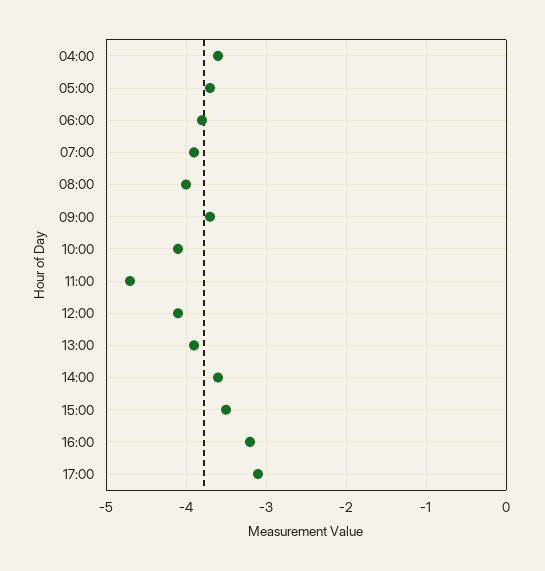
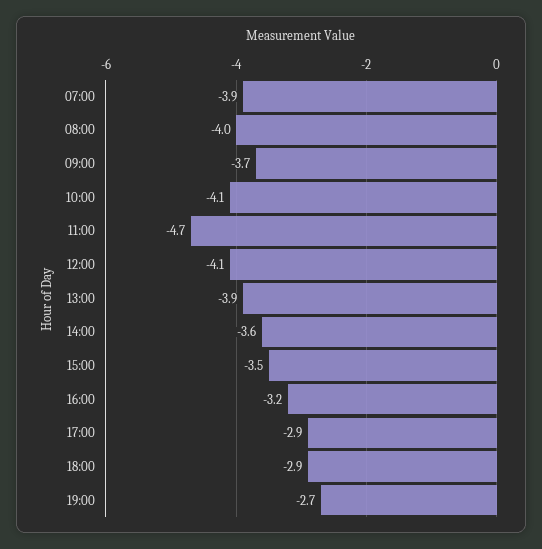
04:00: -3.6 -> none
05:00: -3.7 -> none
06:00: -3.8 -> none
17:00: -3.1 -> -2.9
18:00: none -> -2.9
19:00: none -> -2.7

